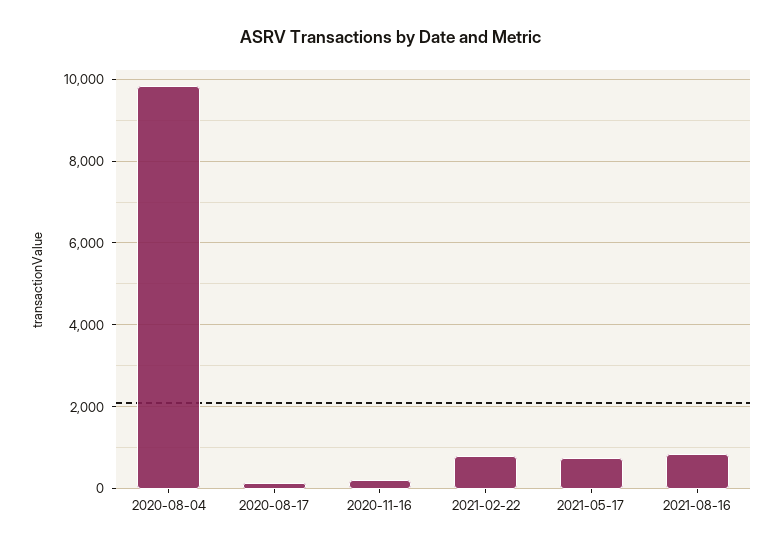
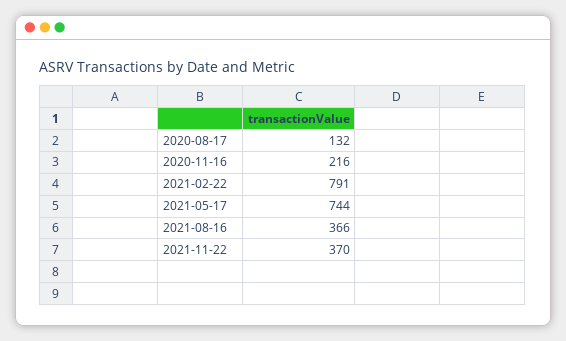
2020-08-04: 9800 -> none
2021-08-16: 800 -> 366
2021-11-22: none -> 370

